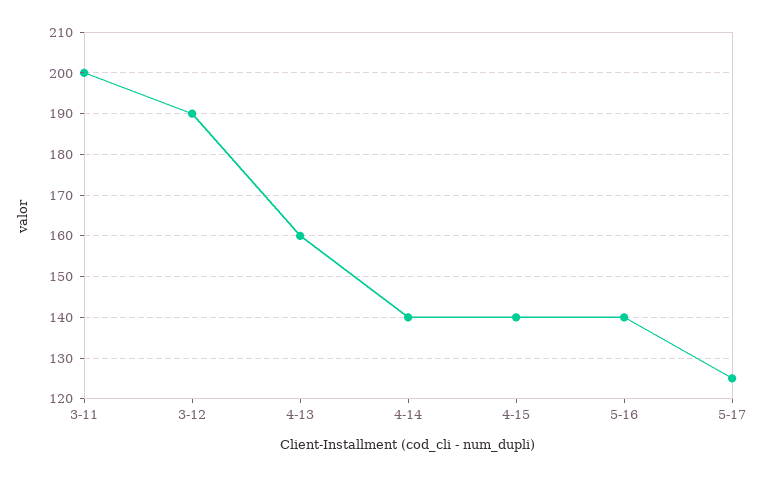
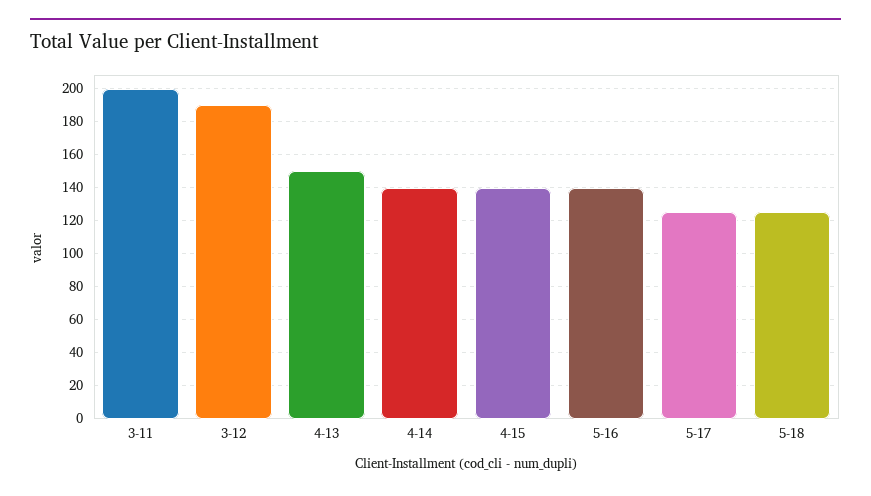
4-13: 160 -> 150
5-18: none -> 125

